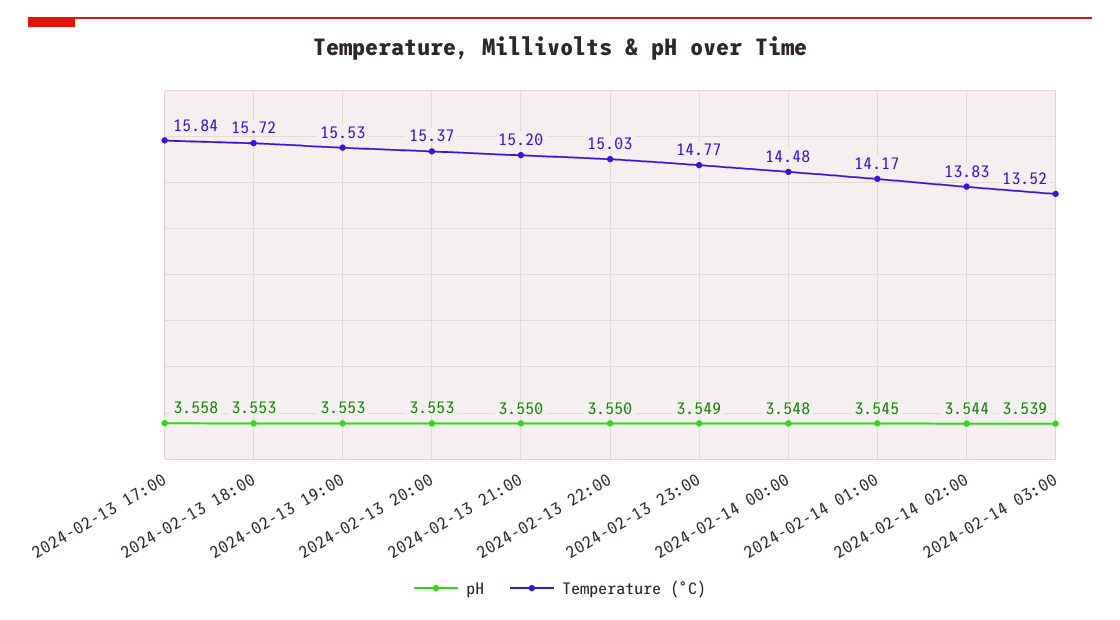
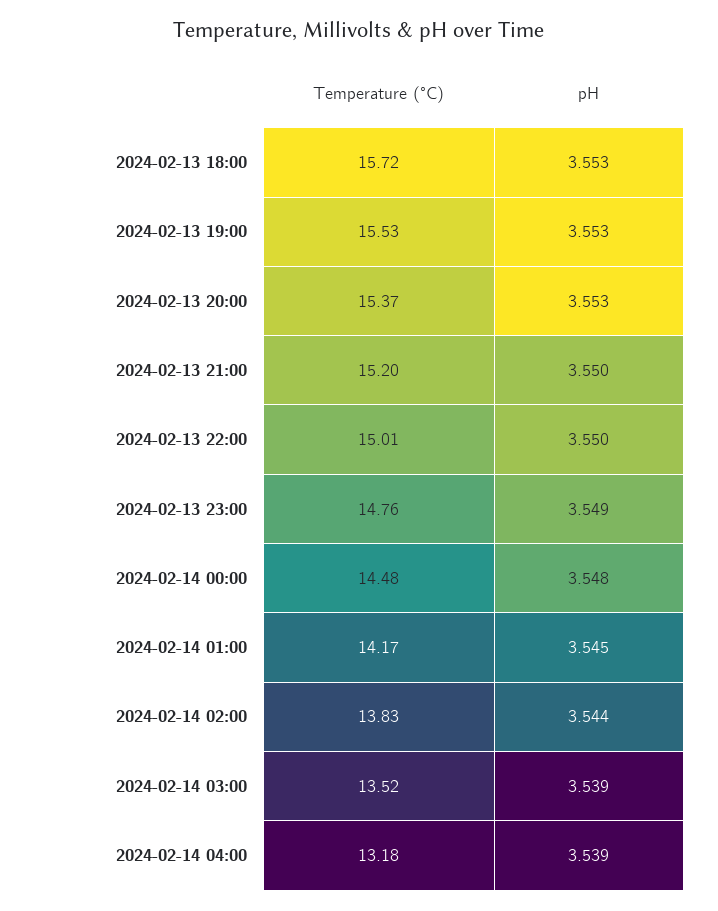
pH, 2024-02-13 17:00: 3.558 -> none
Temperature (°C), 2024-02-13 17:00: 15.84 -> none
Temperature (°C), 2024-02-13 22:00: 15.03 -> 15.01
Temperature (°C), 2024-02-13 23:00: 14.77 -> 14.76
Temperature (°C), 2024-02-14 04:00: none -> 13.18
pH, 2024-02-14 04:00: none -> 3.539

